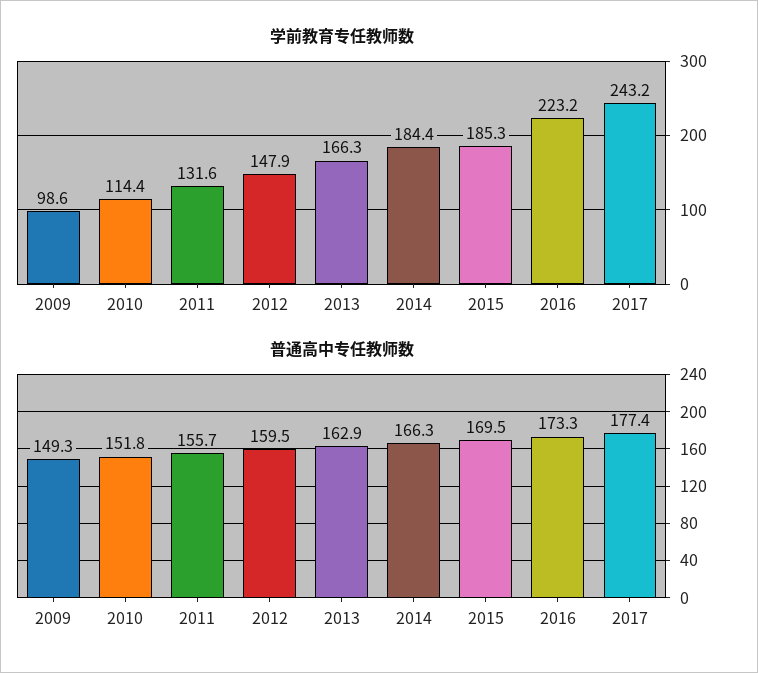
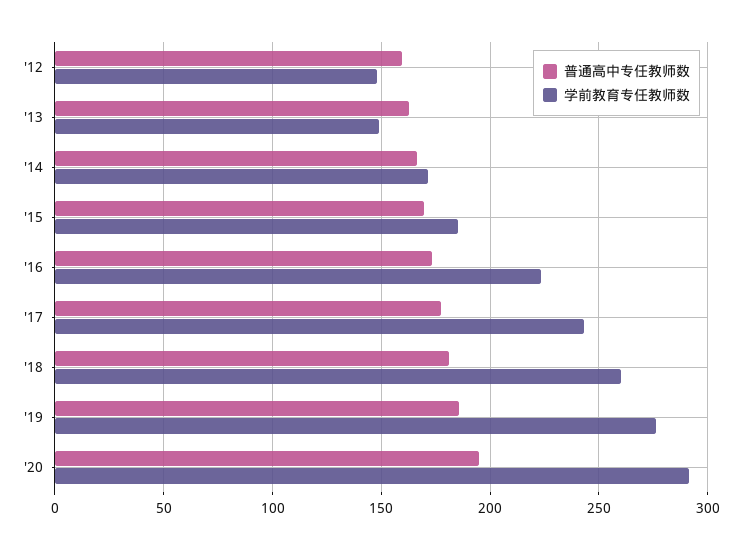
学前教育专任教师数, 2009: 98.6 -> none
学前教育专任教师数, 2010: 114.4 -> none
学前教育专任教师数, 2011: 131.6 -> none
学前教育专任教师数, 2013: 166.3 -> 150
学前教育专任教师数, 2014: 184.4 -> 170
普通高中专任教师数, 2009: 149.3 -> none
普通高中专任教师数, 2010: 151.8 -> none
普通高中专任教师数, 2011: 155.7 -> none
普通高中专任教师数, '18: none -> 180
学前教育专任教师数, '18: none -> 260
普通高中专任教师数, '19: none -> 185
学前教育专任教师数, '19: none -> 275
普通高中专任教师数, '20: none -> 195
学前教育专任教师数, '20: none -> 290

